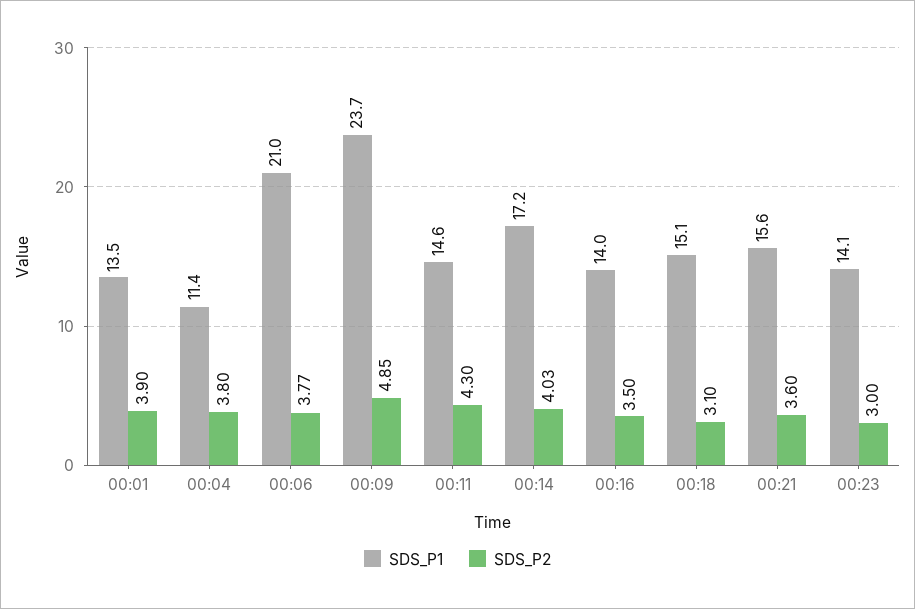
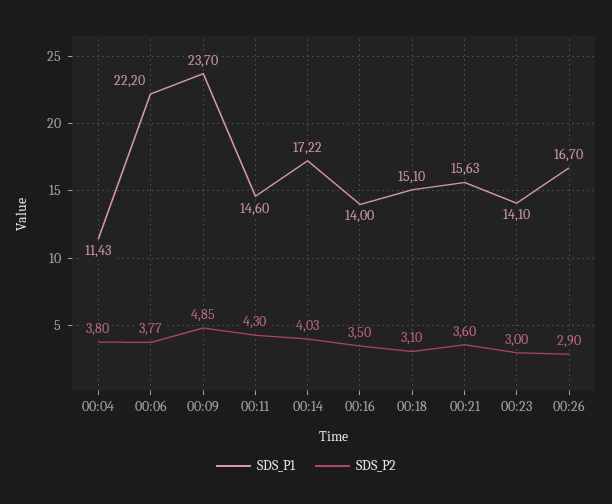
SDS_P1, 00:01: 13.5 -> none
SDS_P2, 00:01: 3.9 -> none
SDS_P1, 00:06: 21 -> 22.2
SDS_P1, 00:26: none -> 16.7
SDS_P2, 00:26: none -> 2.9

